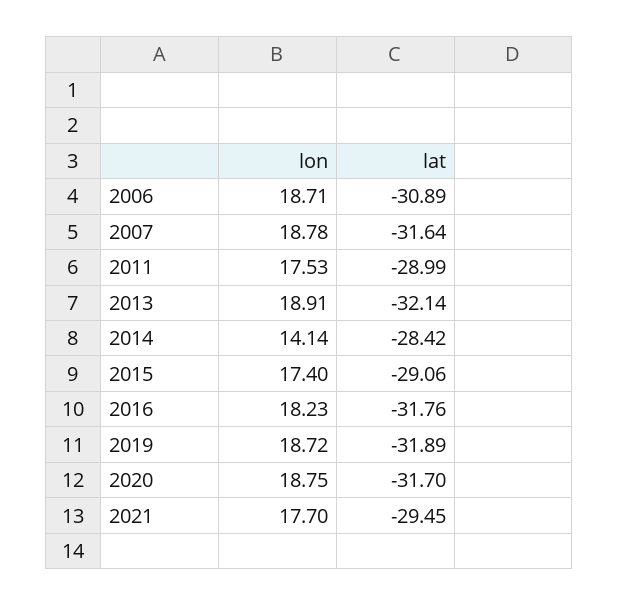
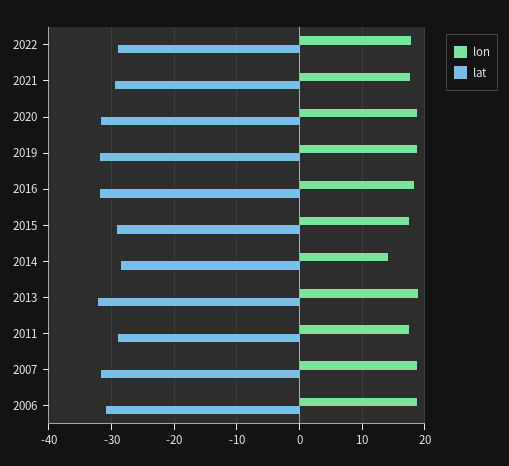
lon, 2022: none -> 18
lat, 2022: none -> -29

